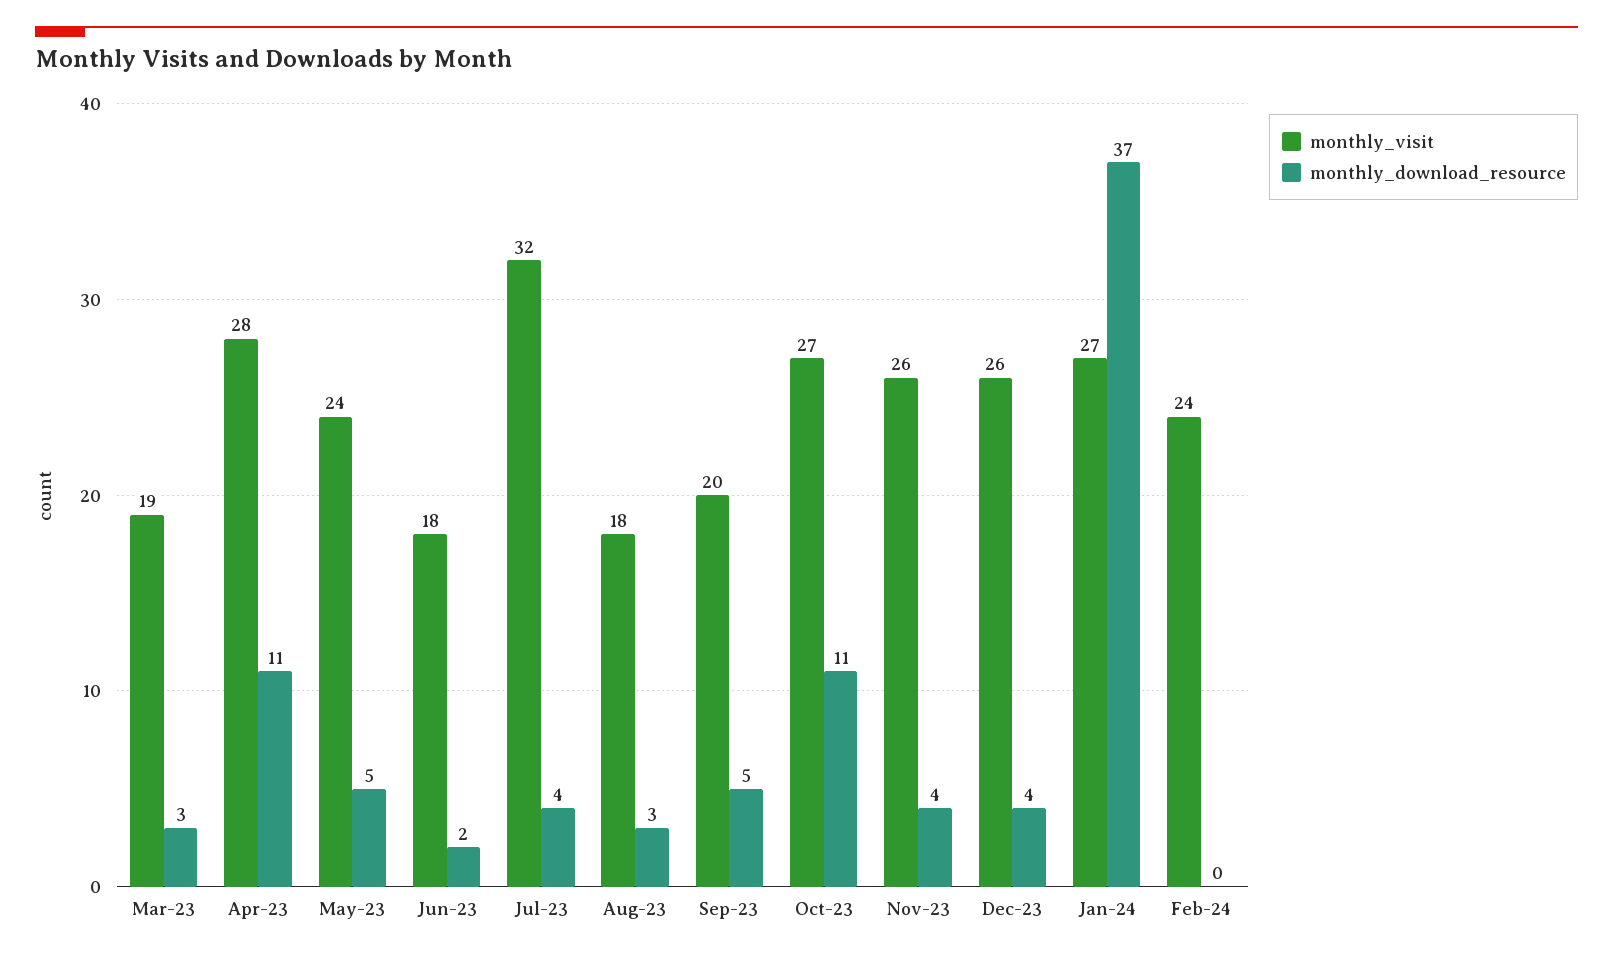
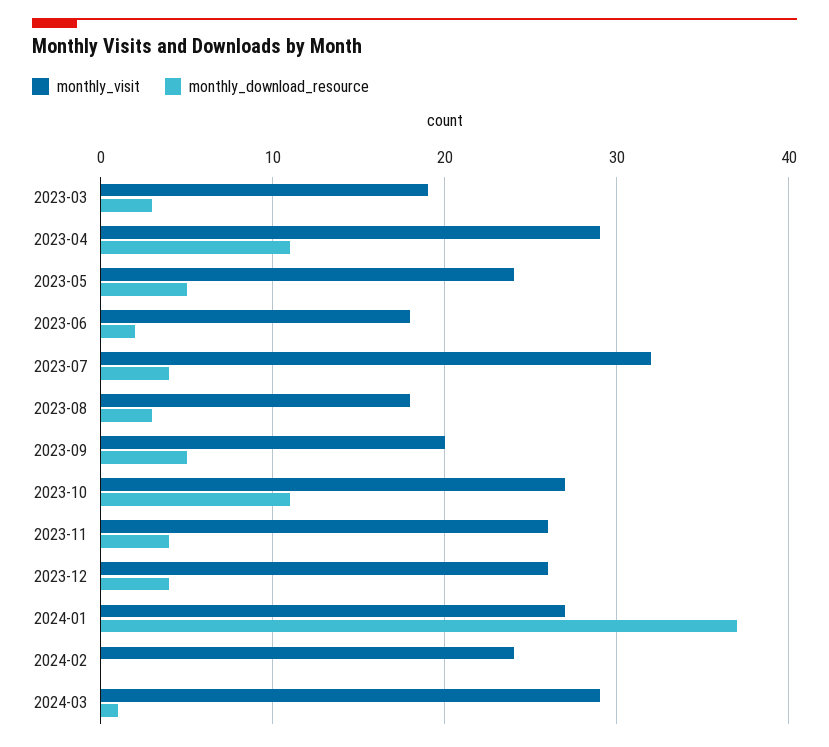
monthly_visit, Apr-23: 28 -> 29
monthly_visit, 2024-03: none -> 29
monthly_download_resource, 2024-03: none -> 1

